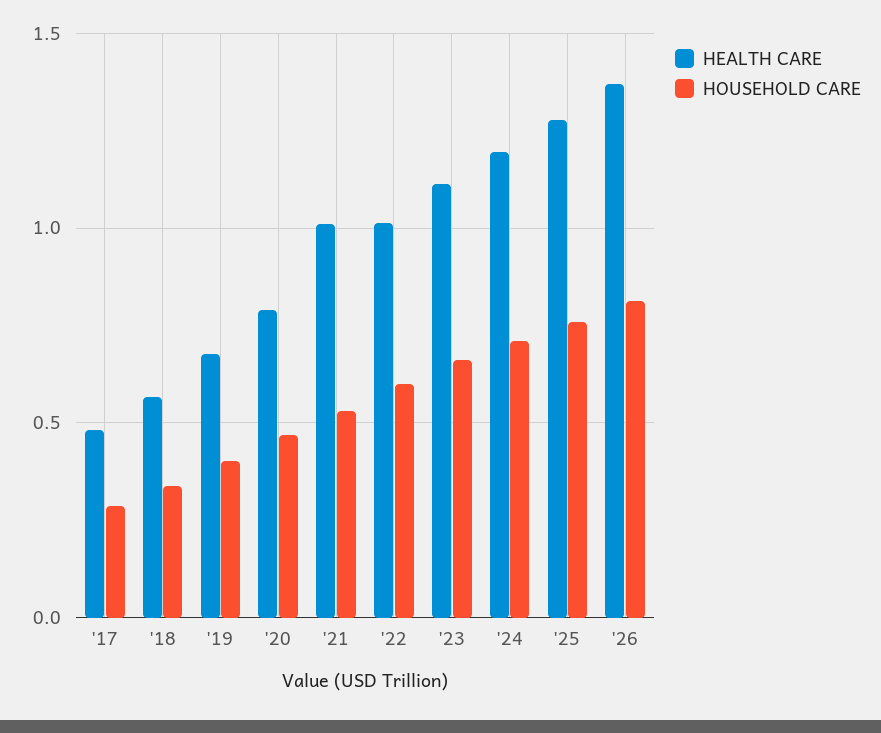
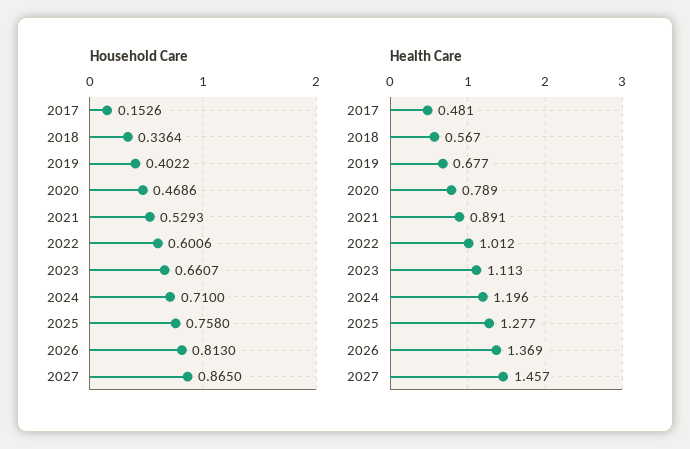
HOUSEHOLD CARE, '17: 0.3 -> 0.1526
HEALTH CARE, '21: 1 -> 0.891
HOUSEHOLD CARE, 2027: none -> 0.865
HEALTH CARE, 2027: none -> 1.457

